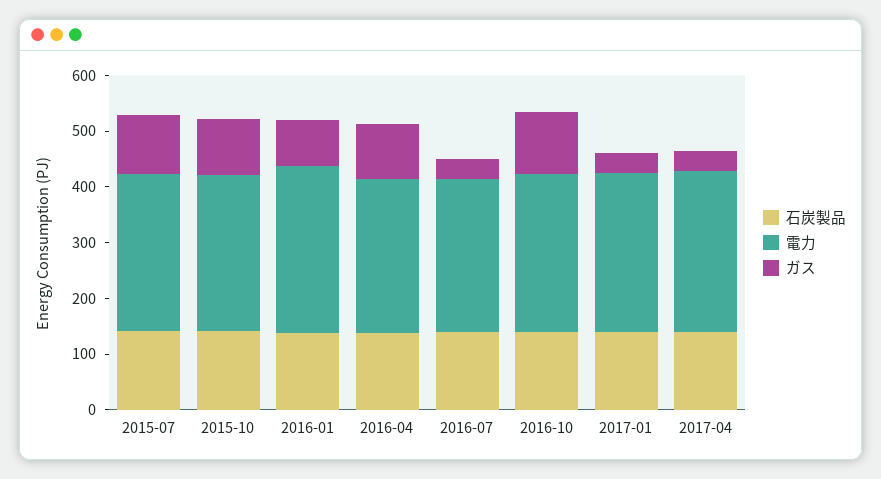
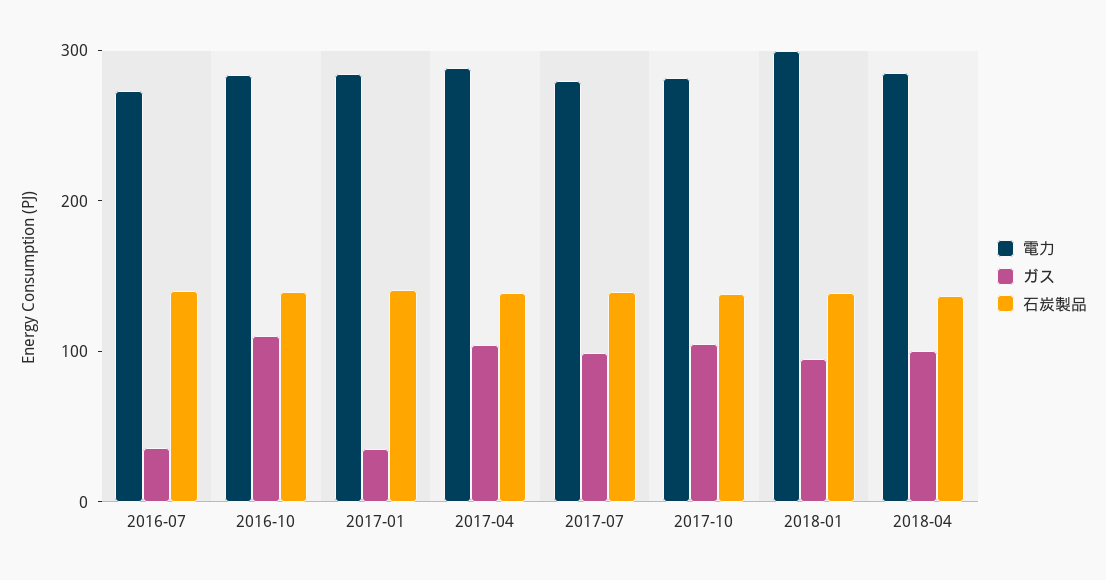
石炭製品, 2015-07: 140 -> none
電力, 2015-07: 280 -> none
ガス, 2015-07: 100 -> none
石炭製品, 2015-10: 140 -> none
電力, 2015-10: 280 -> none
ガス, 2015-10: 100 -> none
石炭製品, 2016-01: 140 -> none
電力, 2016-01: 300 -> none
ガス, 2016-01: 80 -> none
石炭製品, 2016-04: 140 -> none
電力, 2016-04: 280 -> none
ガス, 2016-04: 100 -> none
ガス, 2017-04: 40 -> 100
電力, 2017-07: none -> 280
ガス, 2017-07: none -> 100
石炭製品, 2017-07: none -> 140
電力, 2017-10: none -> 280
ガス, 2017-10: none -> 100
石炭製品, 2017-10: none -> 140
電力, 2018-01: none -> 300
ガス, 2018-01: none -> 100
石炭製品, 2018-01: none -> 140
電力, 2018-04: none -> 280
ガス, 2018-04: none -> 100
石炭製品, 2018-04: none -> 140

